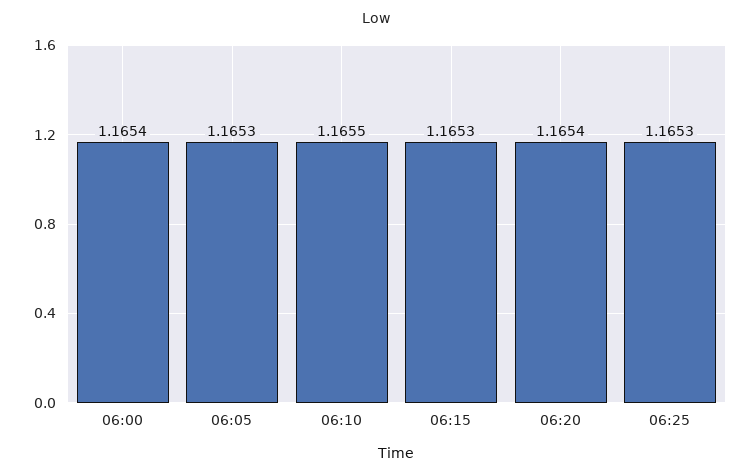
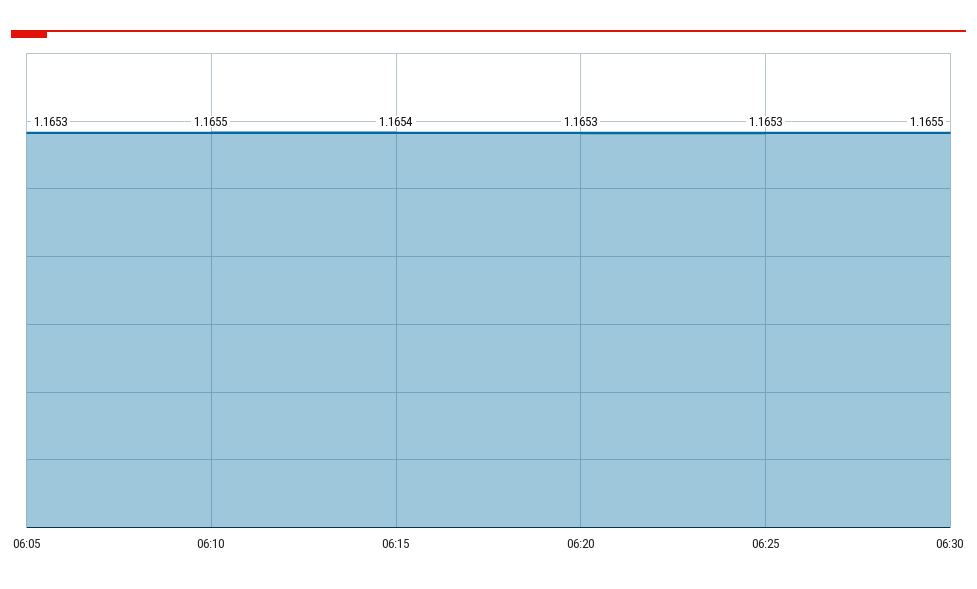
06:00: 1.1654 -> none
06:15: 1.1653 -> 1.1654
06:20: 1.1654 -> 1.1653
06:30: none -> 1.1655

